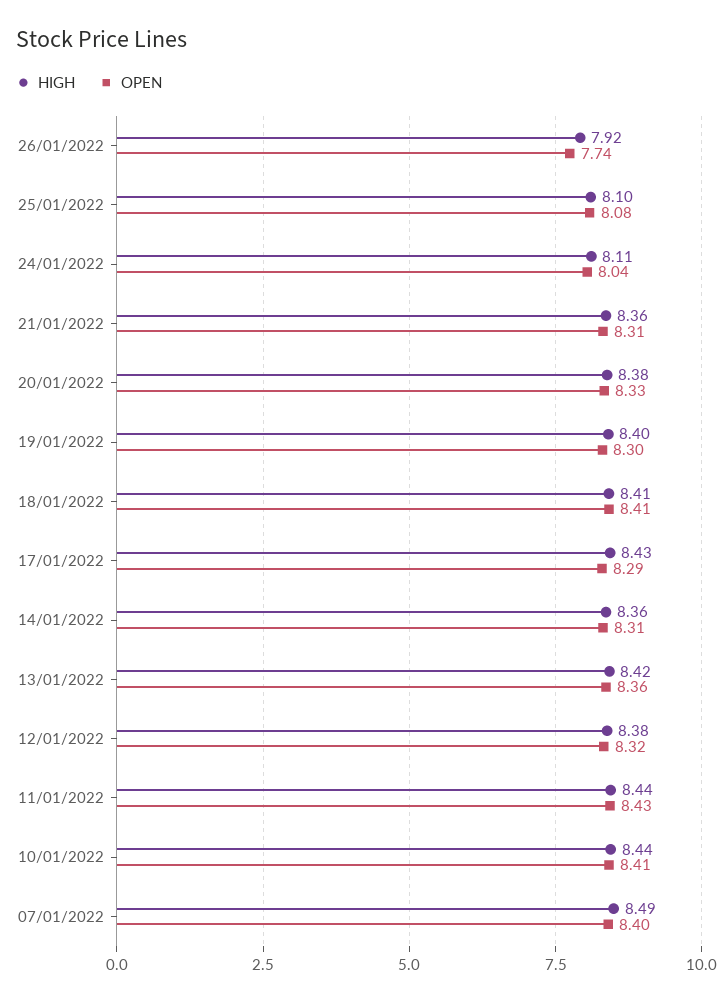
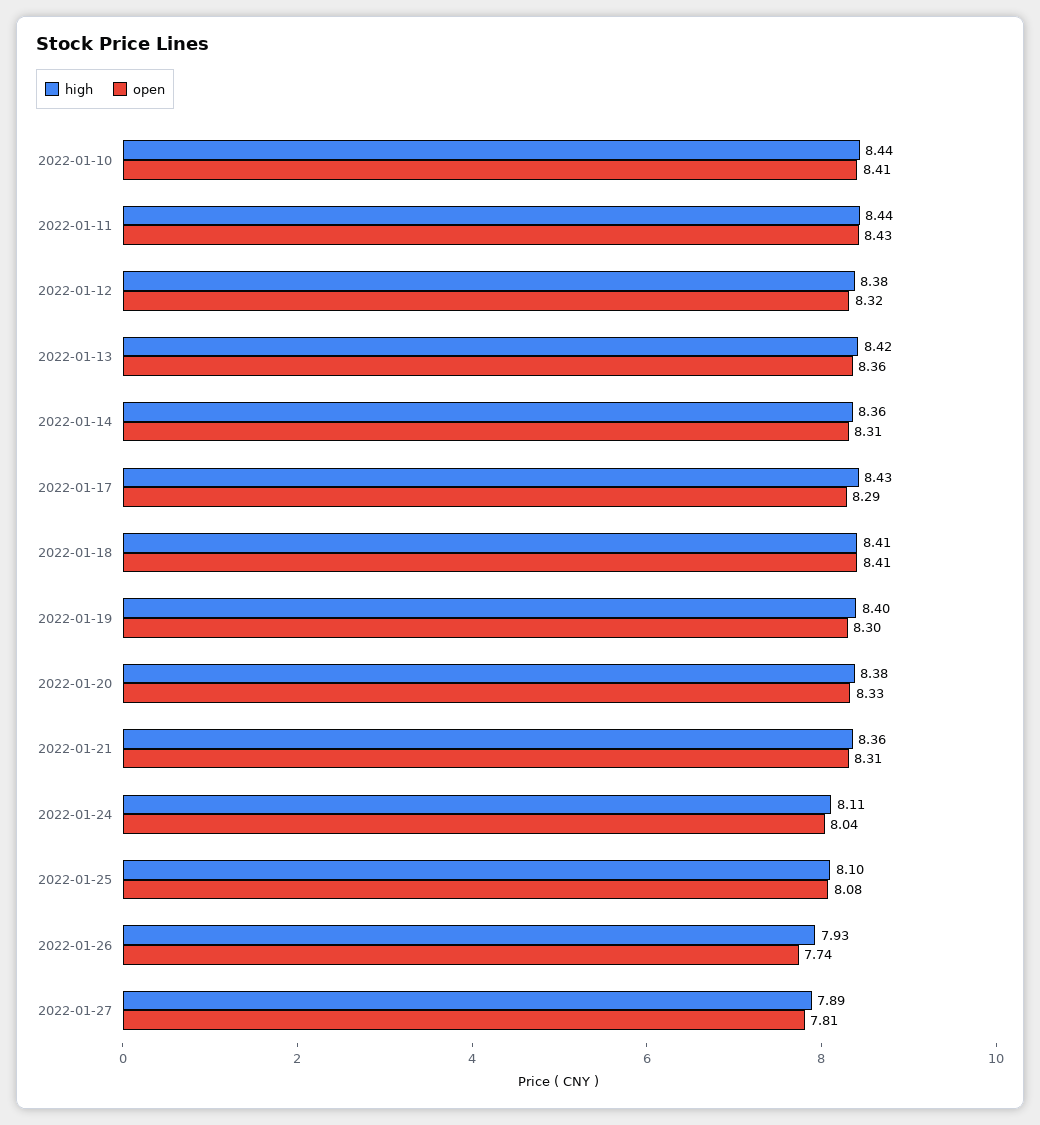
HIGH, 26/01/2022: 7.92 -> 7.93
HIGH, 07/01/2022: 8.49 -> none
OPEN, 07/01/2022: 8.4 -> none
HIGH, 2022-01-27: none -> 7.89
OPEN, 2022-01-27: none -> 7.81

